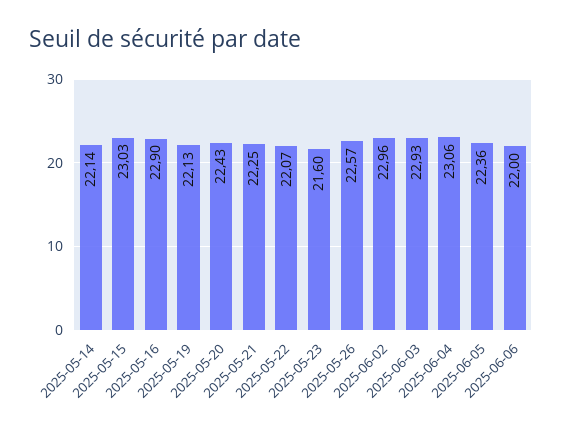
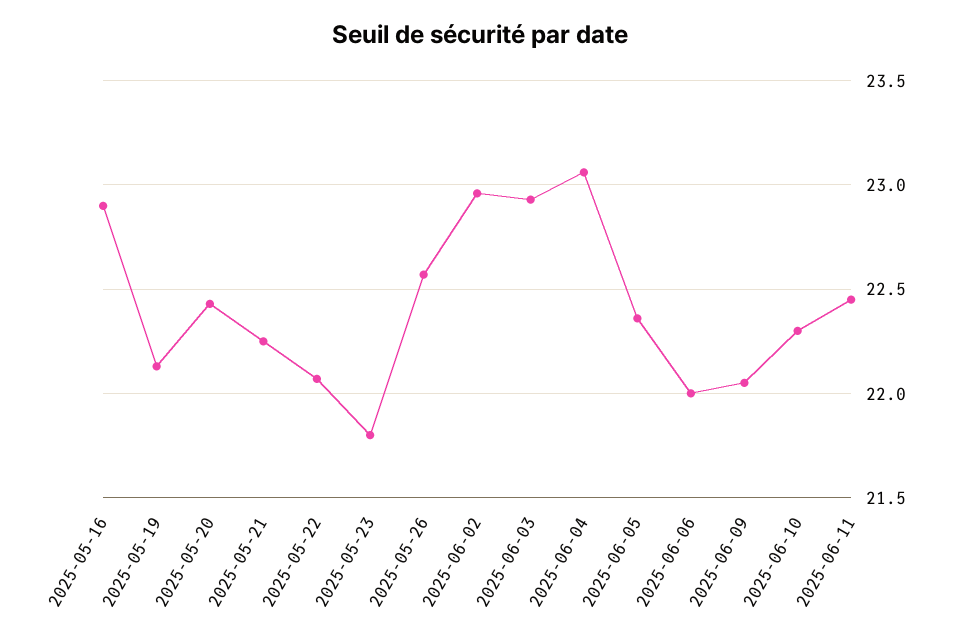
2025-05-14: 22.14 -> none
2025-05-15: 23.03 -> none
2025-05-23: 21.6 -> 21.8
2025-06-09: none -> 22.05
2025-06-10: none -> 22.3
2025-06-11: none -> 22.45

